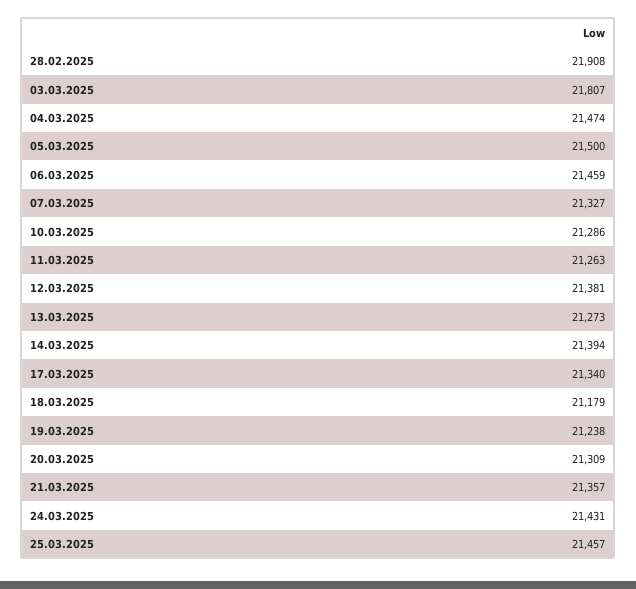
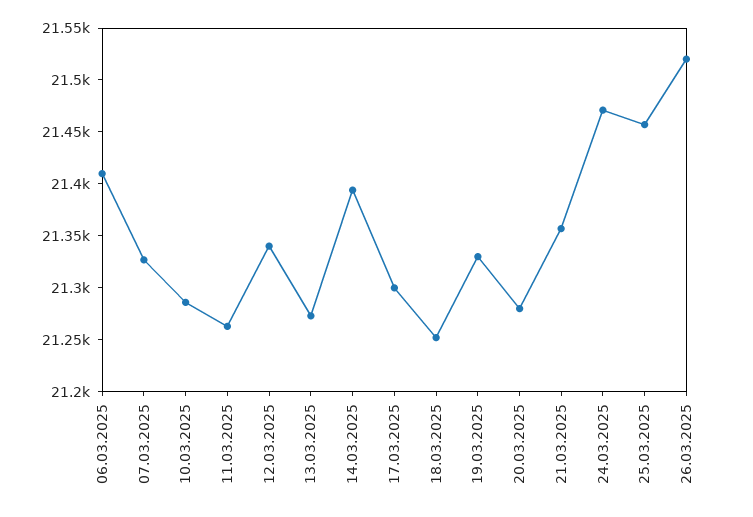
28.02.2025: 21908 -> none
03.03.2025: 21807 -> none
04.03.2025: 21474 -> none
05.03.2025: 21500 -> none
06.03.2025: 21459 -> 21410
12.03.2025: 21381 -> 21340
17.03.2025: 21340 -> 21300
18.03.2025: 21179 -> 21250
19.03.2025: 21238 -> 21330
20.03.2025: 21309 -> 21280
24.03.2025: 21431 -> 21470
26.03.2025: none -> 21520

